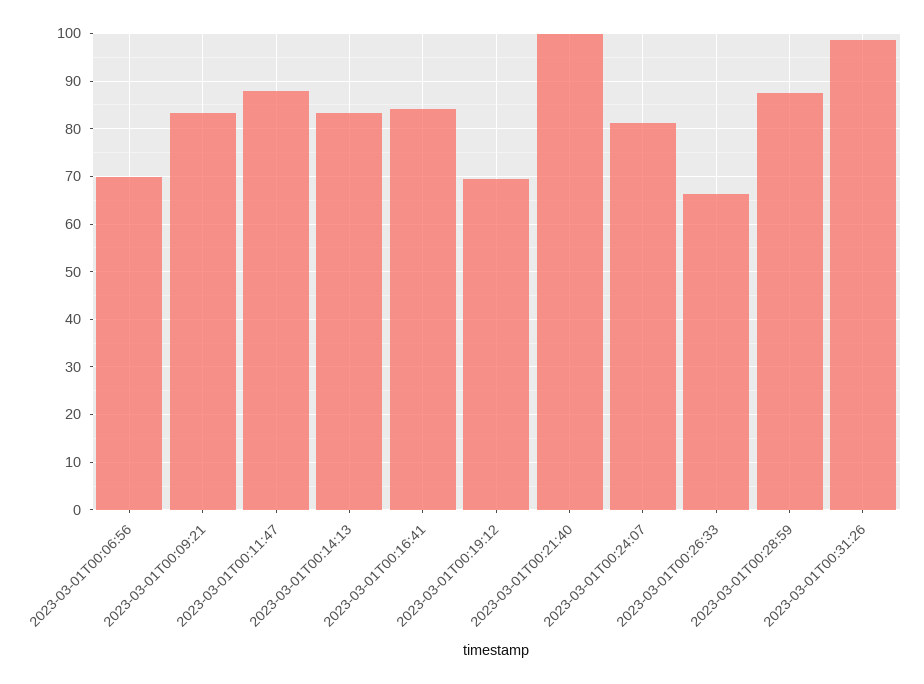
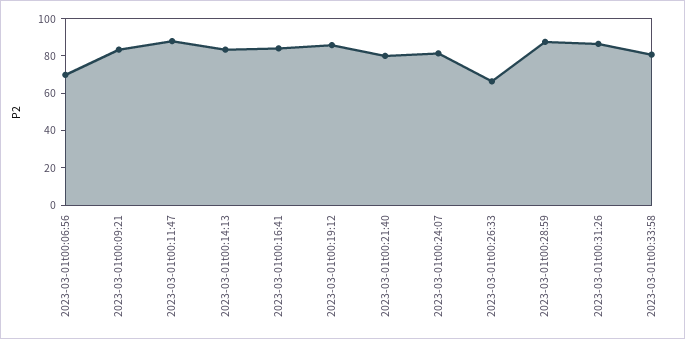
2023-03-01T00:19:12: 70 -> 85
2023-03-01T00:21:40: 100 -> 80
2023-03-01T00:31:26: 98 -> 85
2023-03-01t00:33:58: none -> 80

